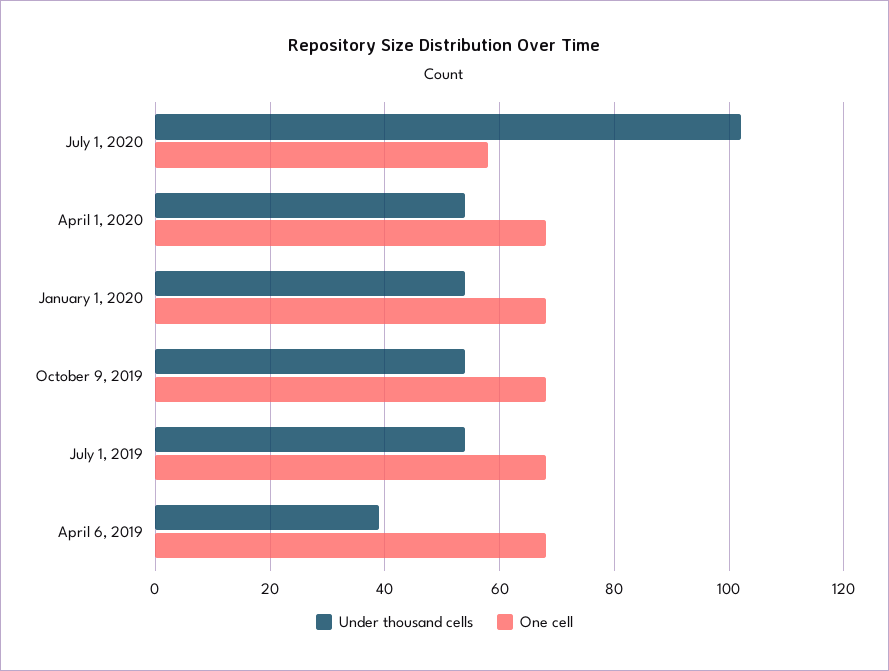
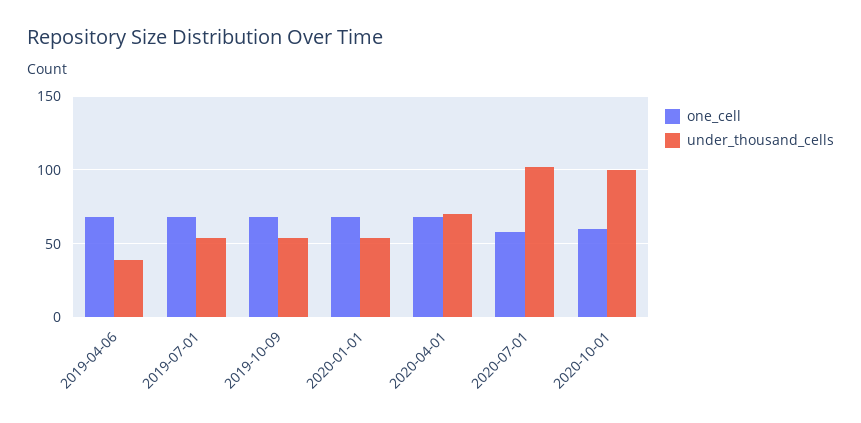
Under thousand cells, April 1, 2020: 55 -> 70
One cell, 2020-10-01: none -> 60
Under thousand cells, 2020-10-01: none -> 100

